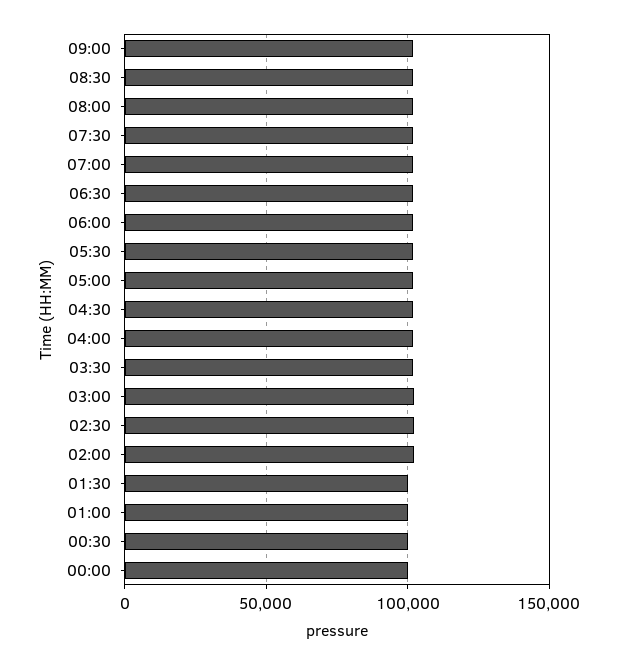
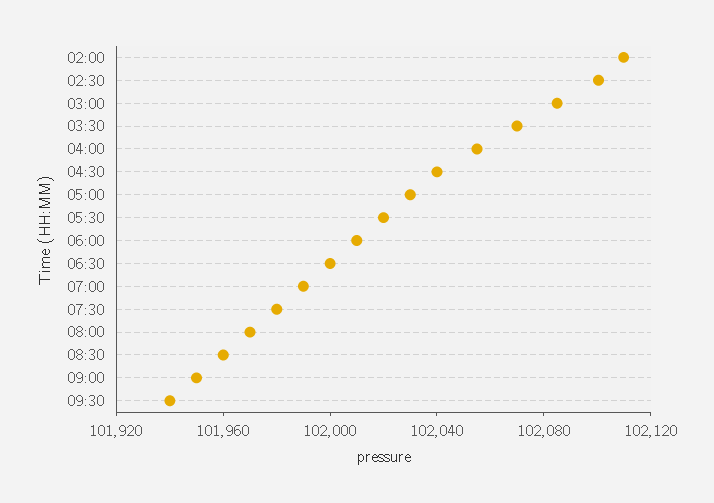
01:30: 100000 -> none
01:00: 100000 -> none
00:30: 100000 -> none
00:00: 100000 -> none
09:30: none -> 101940

